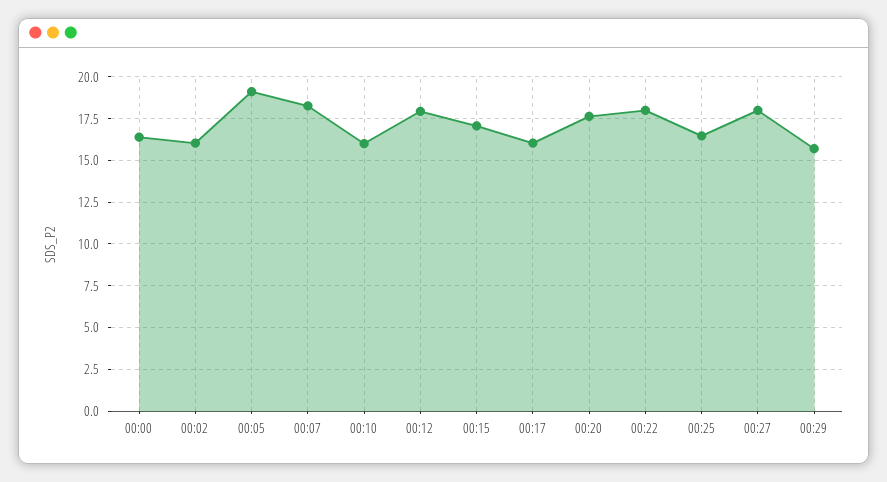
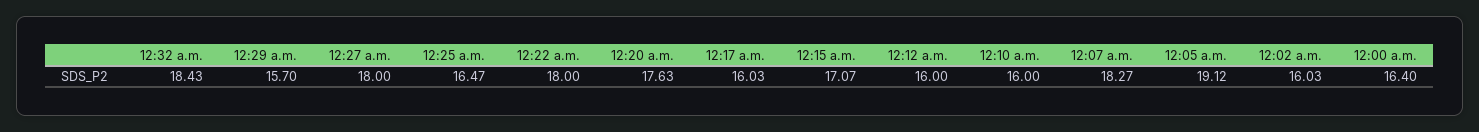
00:12: 18 -> 16
12:32 a.m.: none -> 18.43

